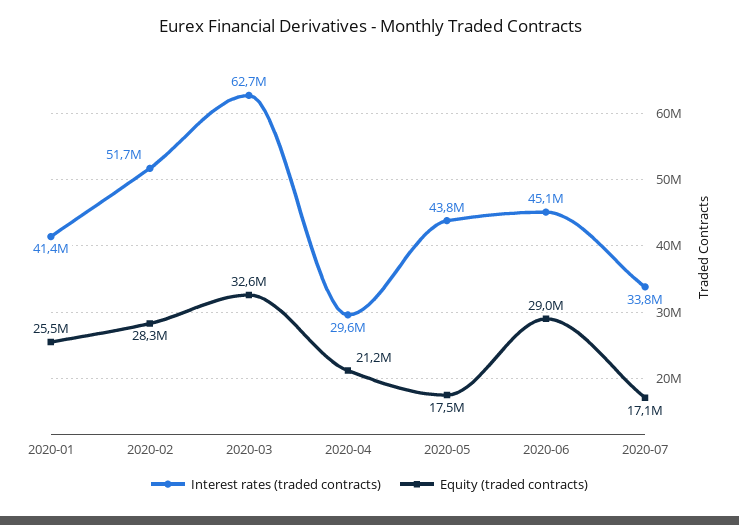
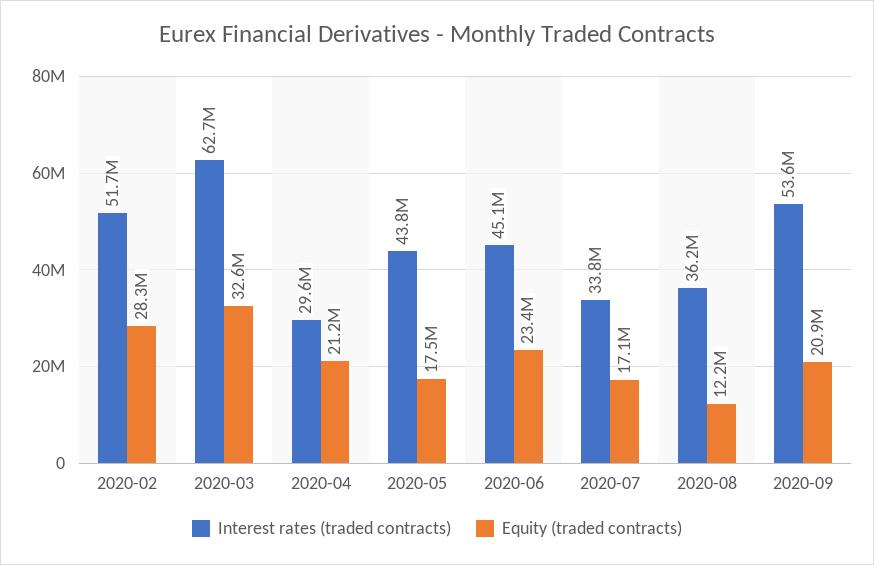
Interest rates (traded contracts), 2020-01: 41400000 -> none
Equity (traded contracts), 2020-01: 25500000 -> none
Equity (traded contracts), 2020-06: 29000000 -> 23400000
Interest rates (traded contracts), 2020-08: none -> 36200000
Equity (traded contracts), 2020-08: none -> 12200000
Interest rates (traded contracts), 2020-09: none -> 53600000
Equity (traded contracts), 2020-09: none -> 20900000

